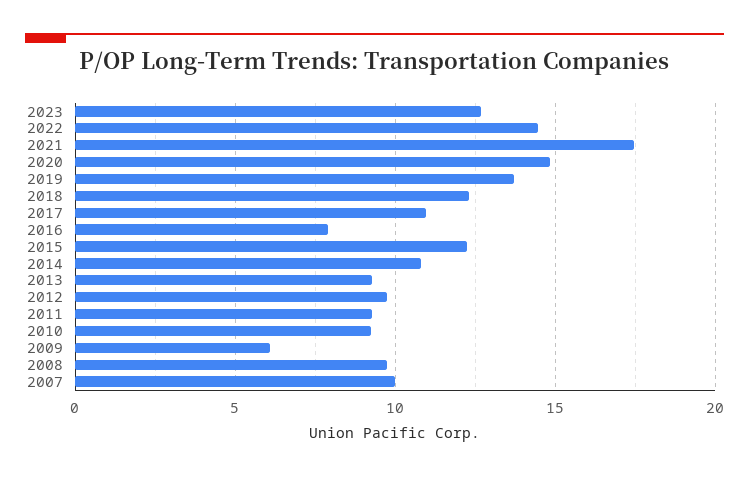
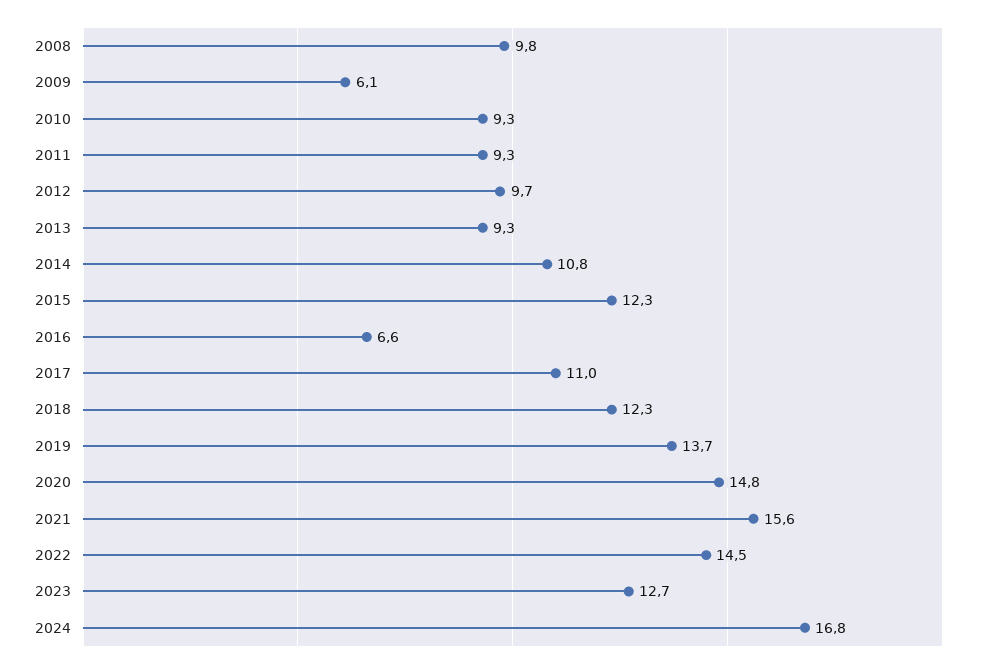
2021: 17.5 -> 15.6
2016: 8 -> 6.6
2007: 10 -> none
2024: none -> 16.8

